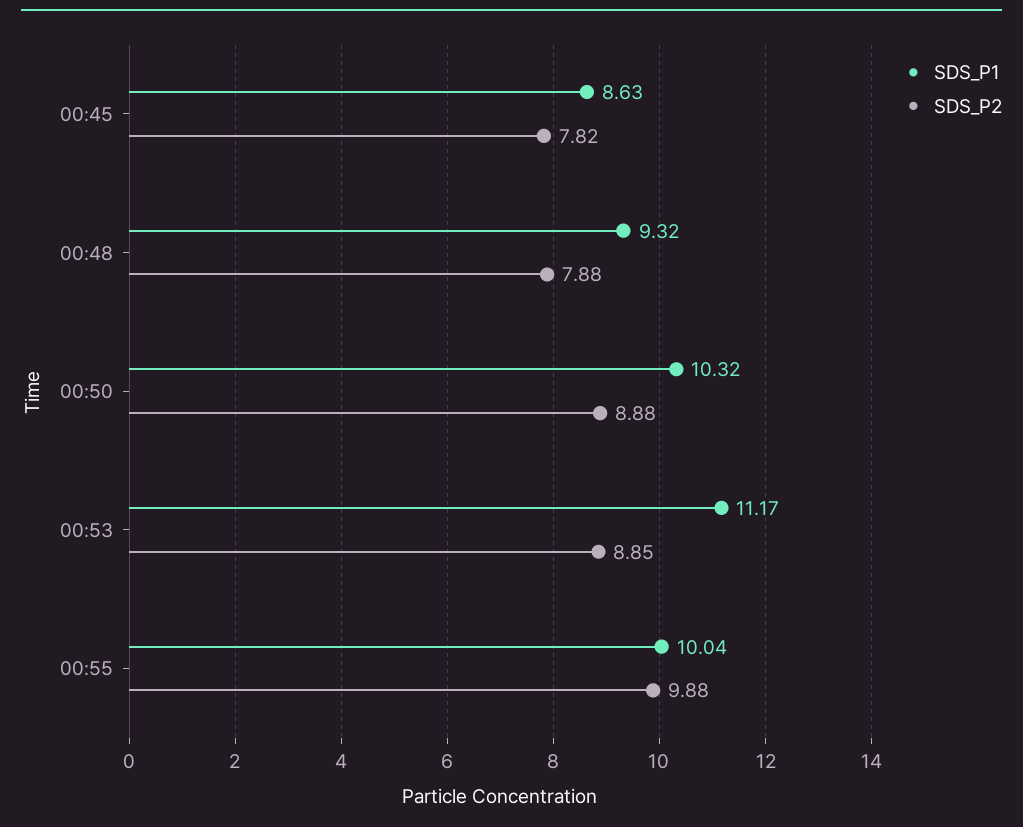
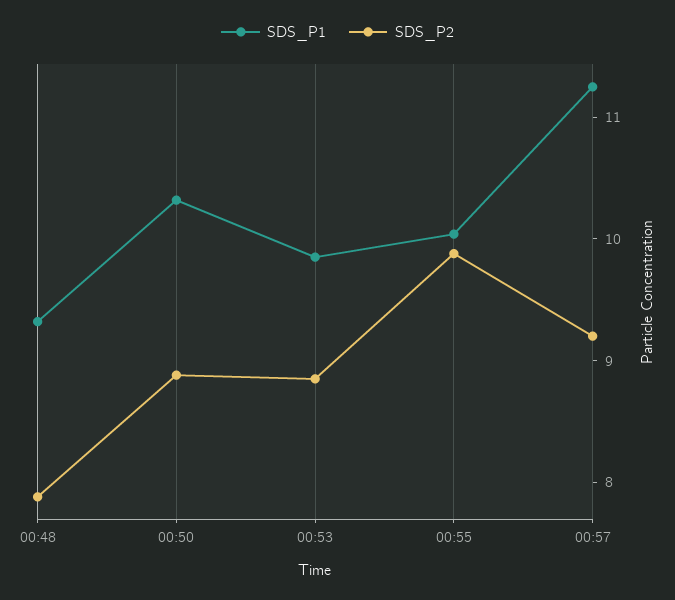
SDS_P1, 00:45: 8.63 -> none
SDS_P2, 00:45: 7.82 -> none
SDS_P1, 00:53: 11.17 -> 9.8
SDS_P1, 00:57: none -> 11.2
SDS_P2, 00:57: none -> 9.2

